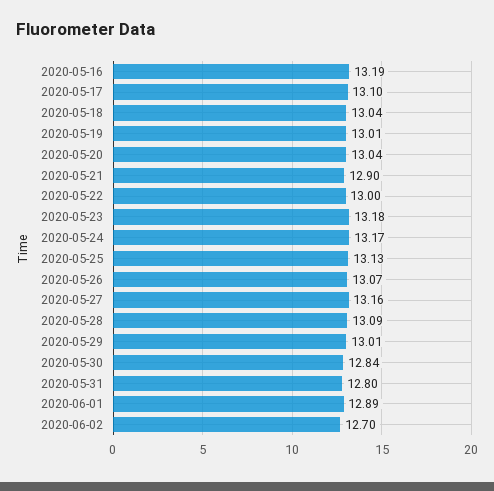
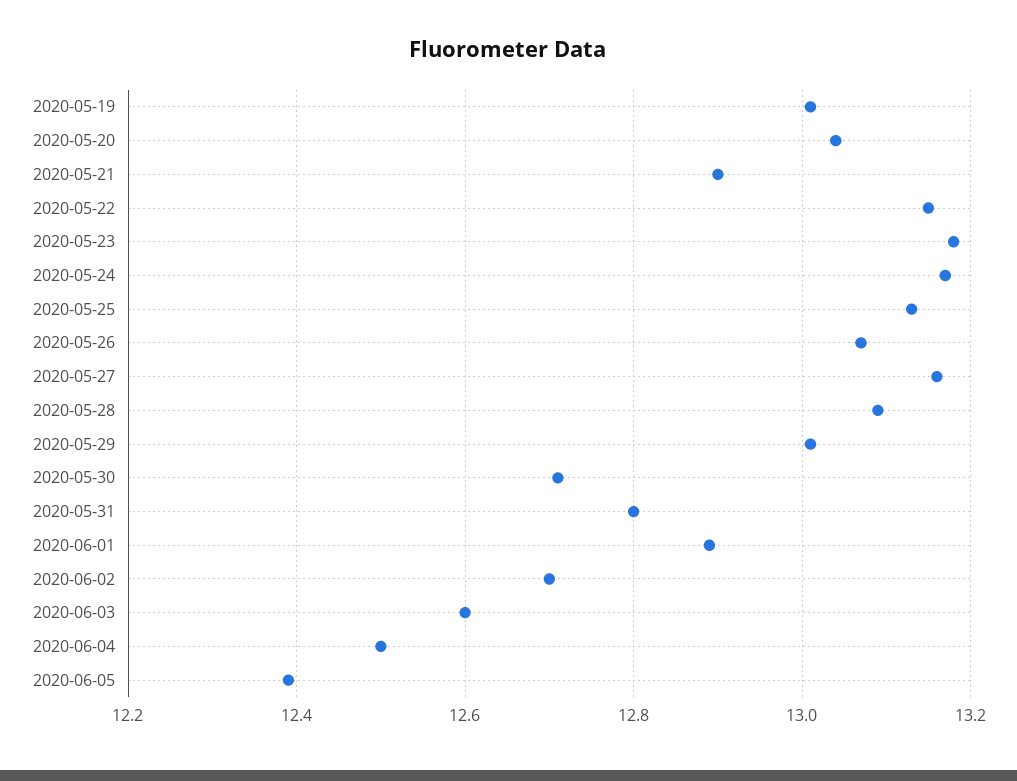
2020-05-16: 13.19 -> none
2020-05-17: 13.1 -> none
2020-05-18: 13.04 -> none
2020-05-22: 13 -> 13.15
2020-05-30: 12.84 -> 12.7
2020-06-03: none -> 12.6
2020-06-04: none -> 12.5
2020-06-05: none -> 12.4

